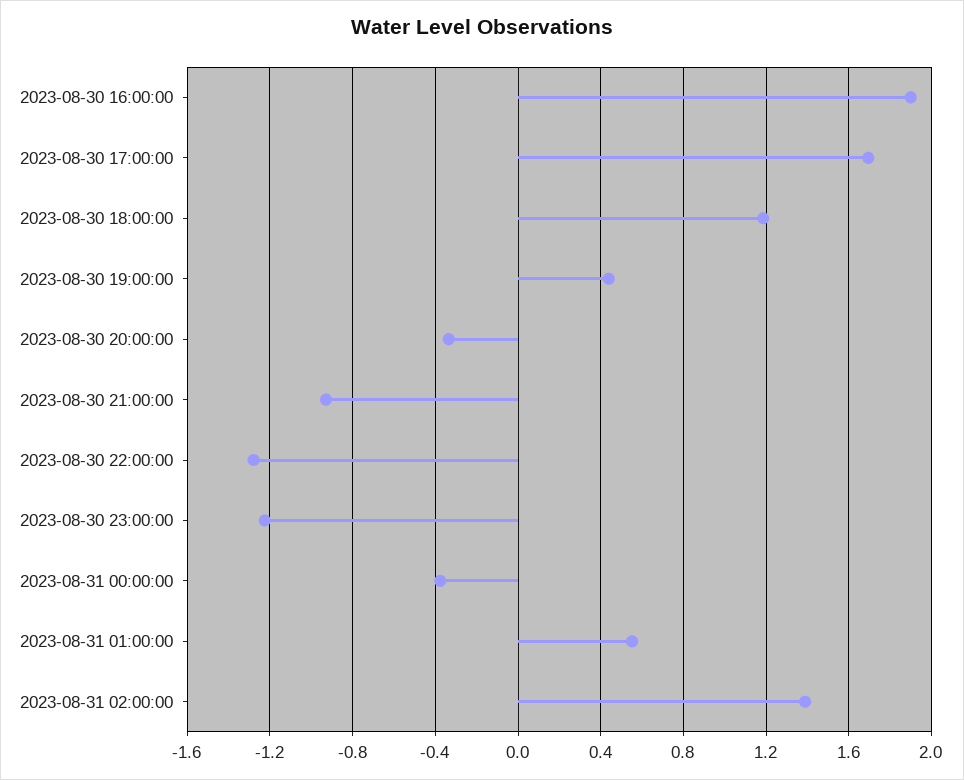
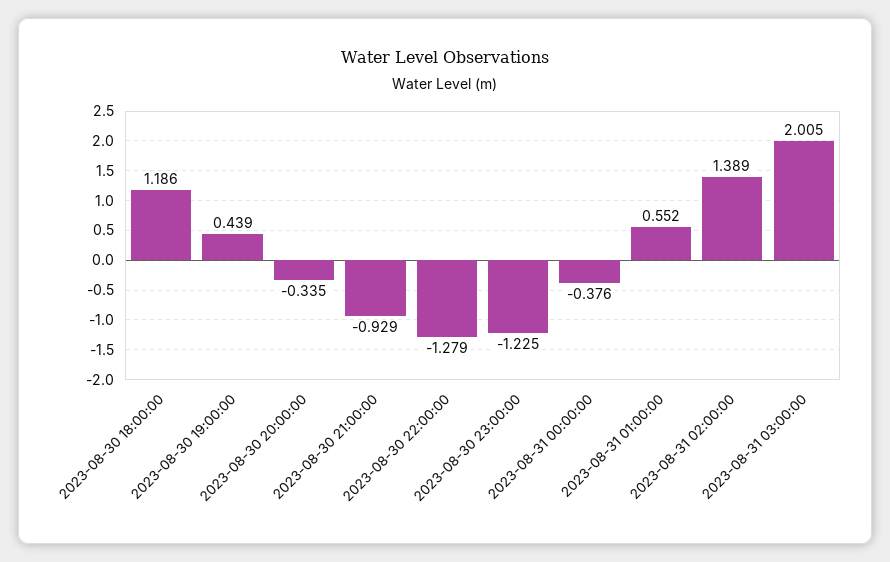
2023-08-30 16:00:00: 1.9 -> none
2023-08-30 17:00:00: 1.7 -> none
2023-08-31 03:00:00: none -> 2.005

